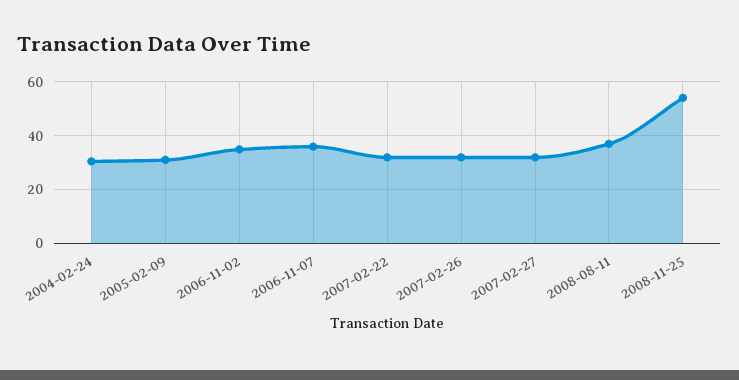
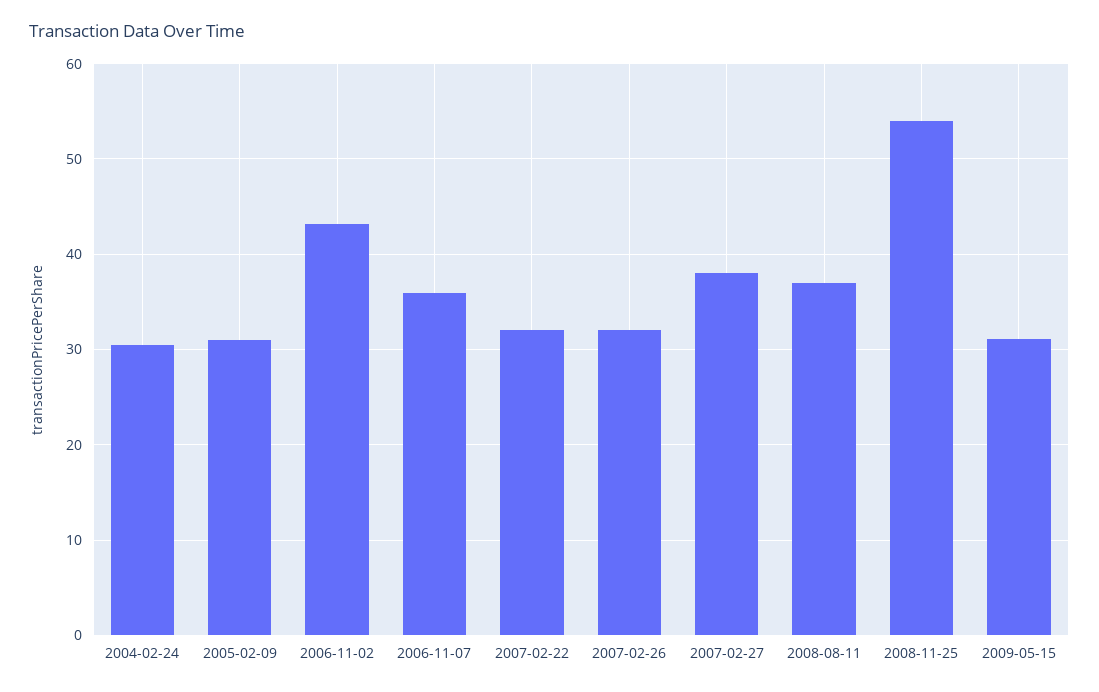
2006-11-02: 35 -> 43
2007-02-27: 32.5 -> 38
2009-05-15: none -> 31

